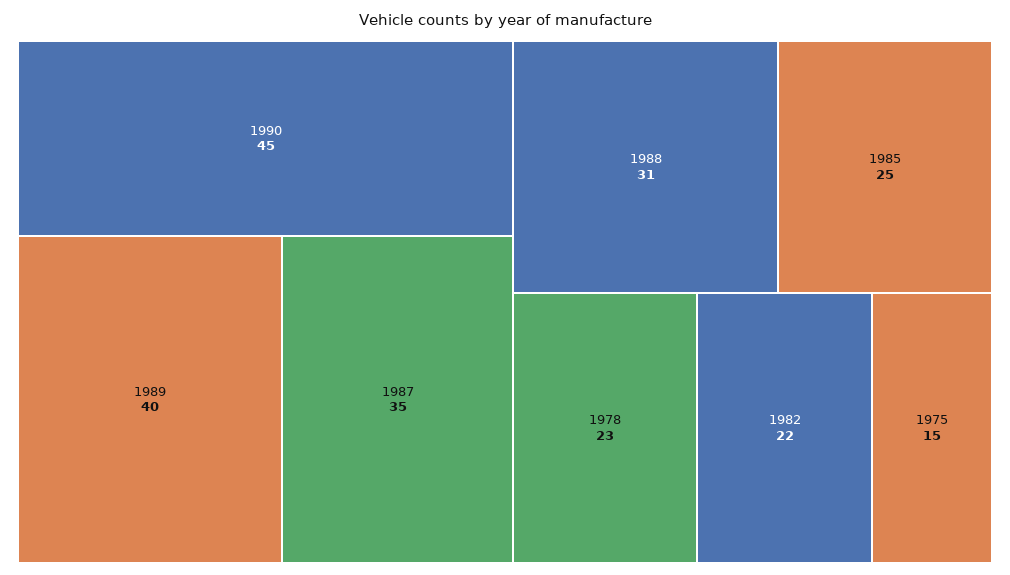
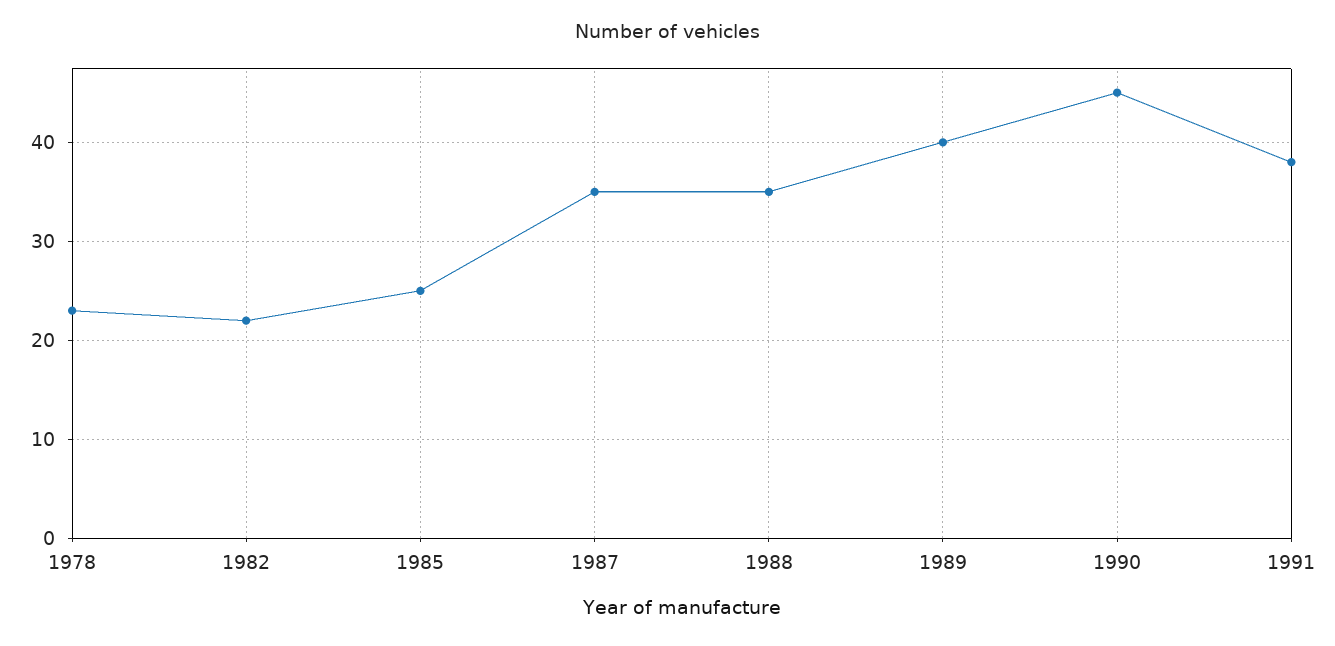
1988: 31 -> 35
1975: 15 -> none
1991: none -> 38

